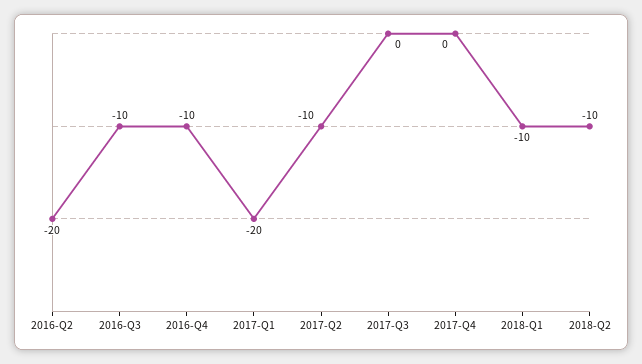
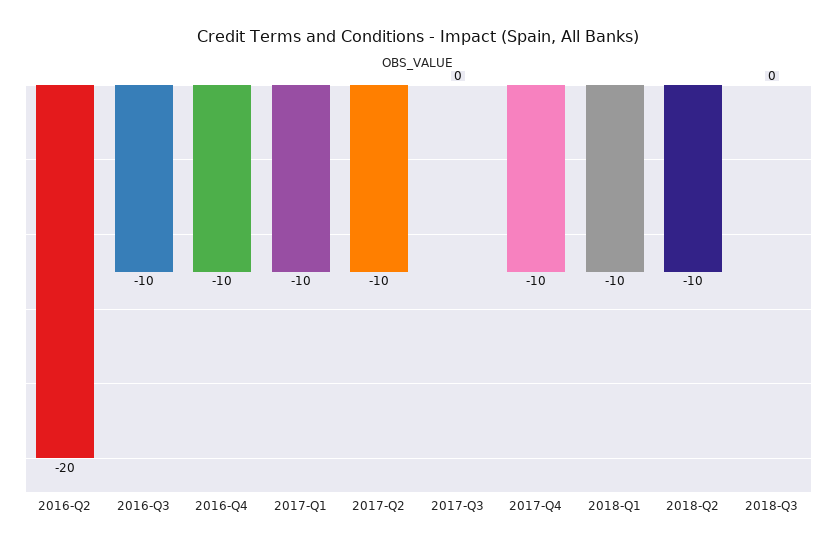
2017-Q1: -20 -> -10
2017-Q4: 0 -> -10
2018-Q3: none -> 0

